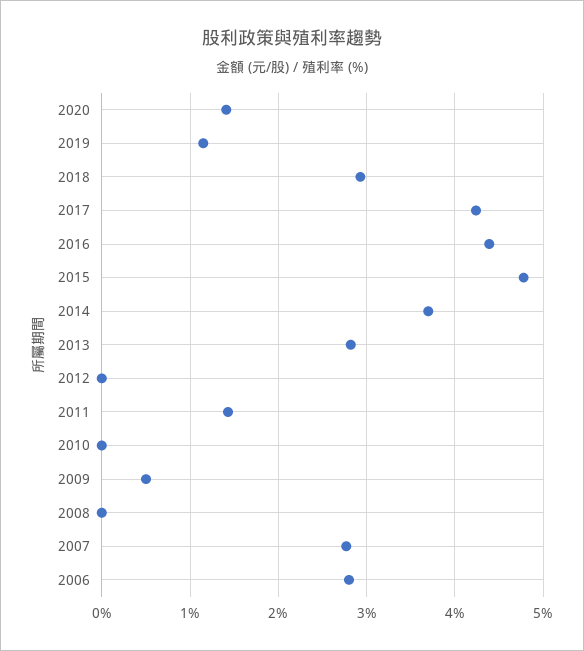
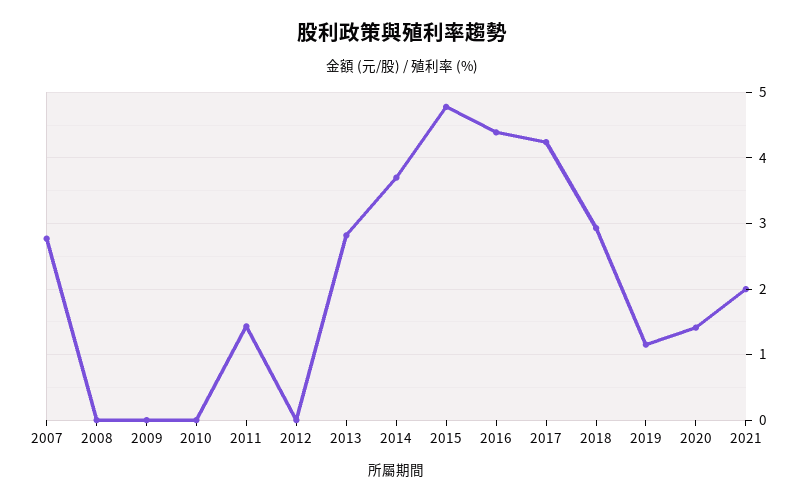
2009: 0.5 -> 0
2006: 2.8 -> none
2021: none -> 2

